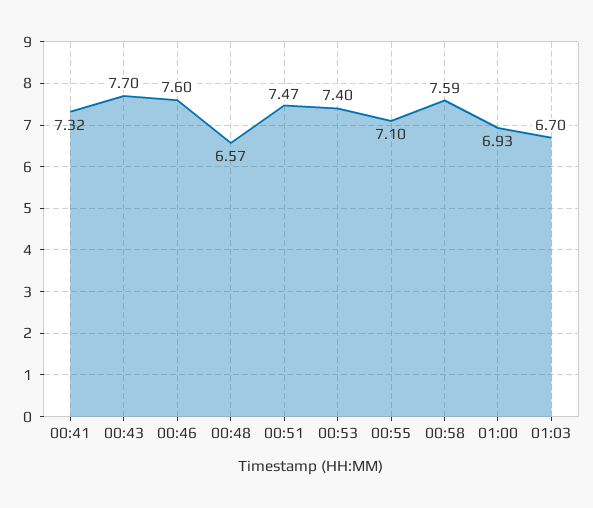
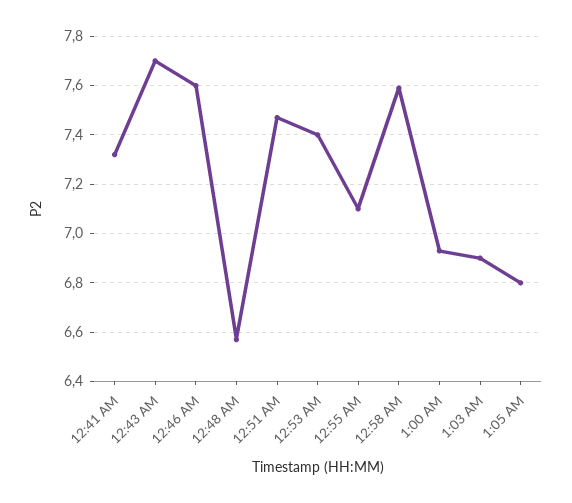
01:03: 6.7 -> 6.9
1:05 AM: none -> 6.8

